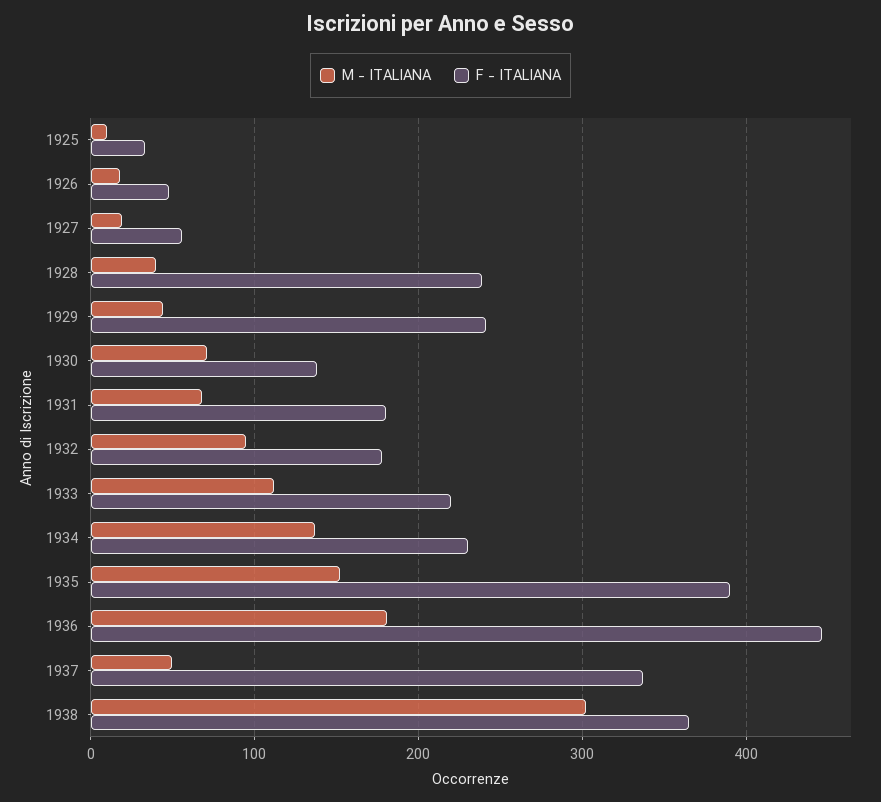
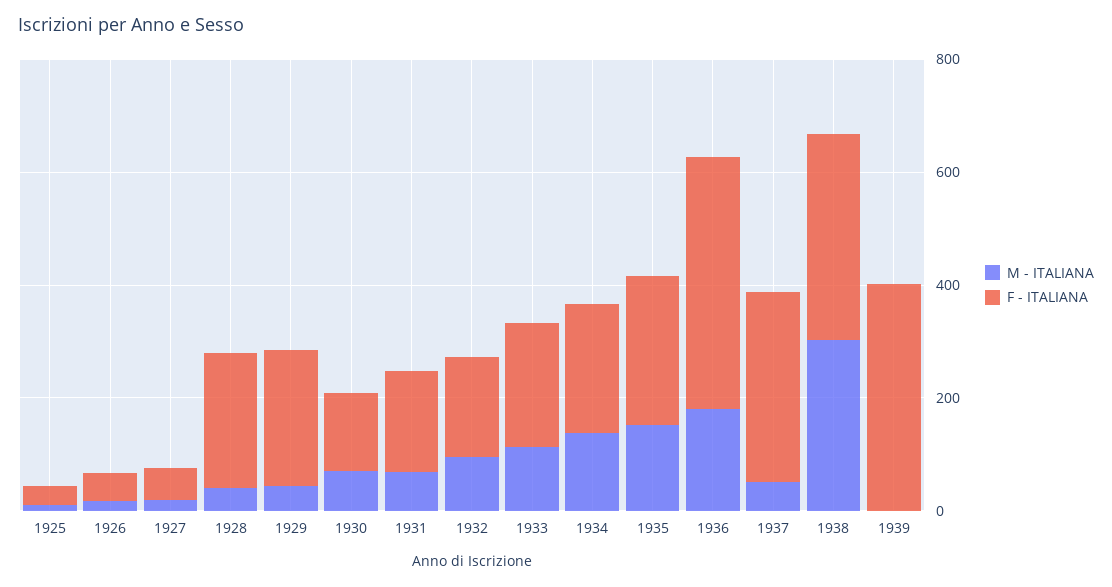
F - ITALIANA, 1935: 390 -> 250
M - ITALIANA, 1939: none -> 0
F - ITALIANA, 1939: none -> 400

